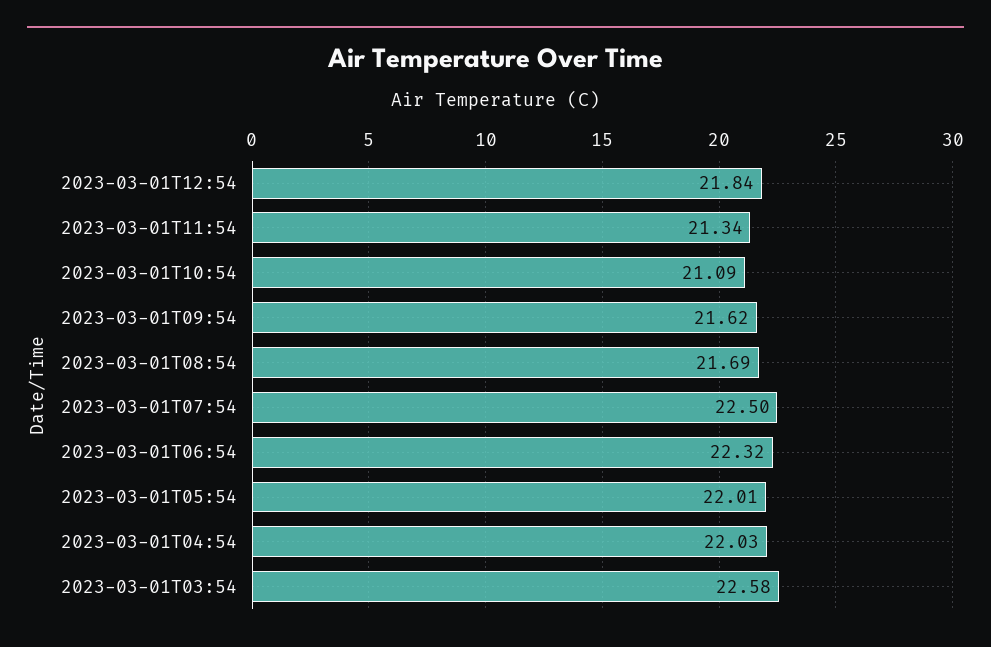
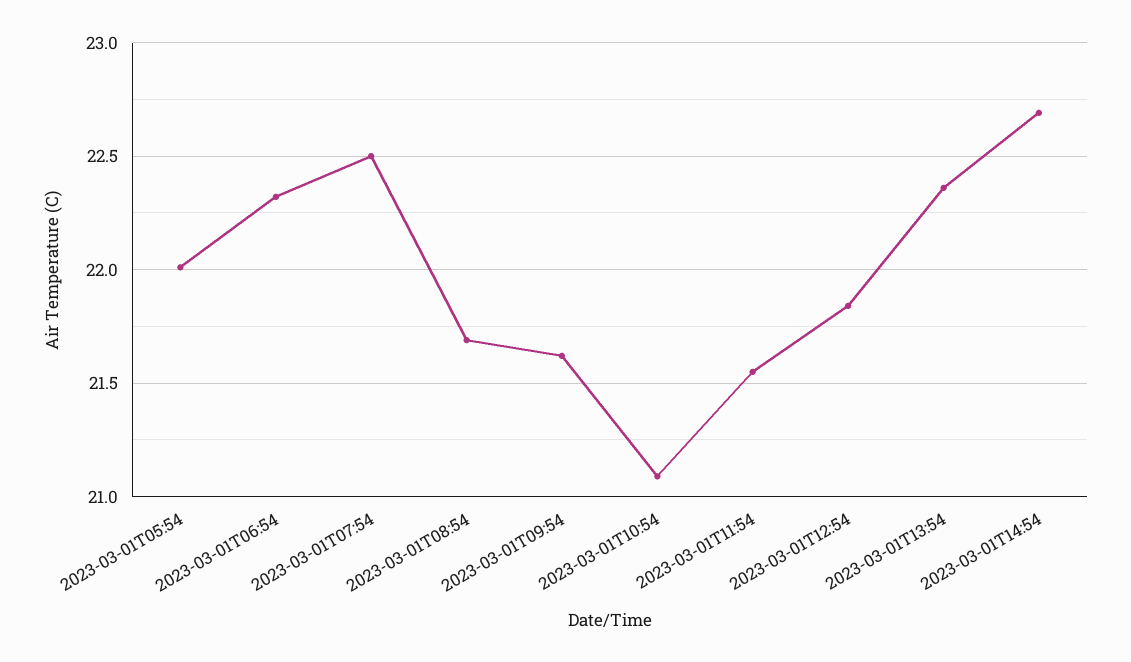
2023-03-01T11:54: 21.34 -> 21.55
2023-03-01T04:54: 22.03 -> none
2023-03-01T03:54: 22.58 -> none
2023-03-01T13:54: none -> 22.35
2023-03-01T14:54: none -> 22.7

